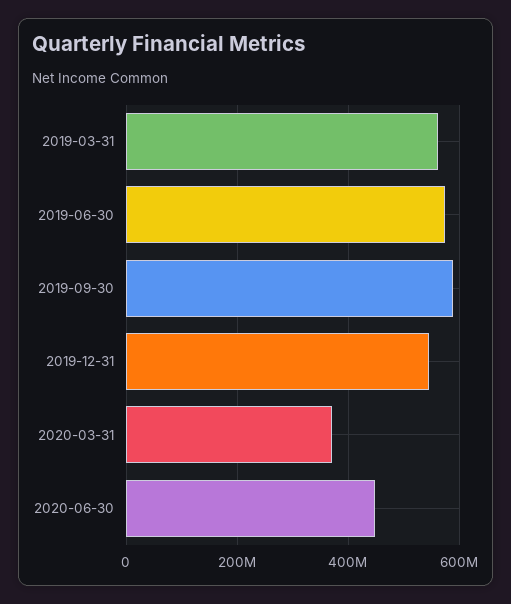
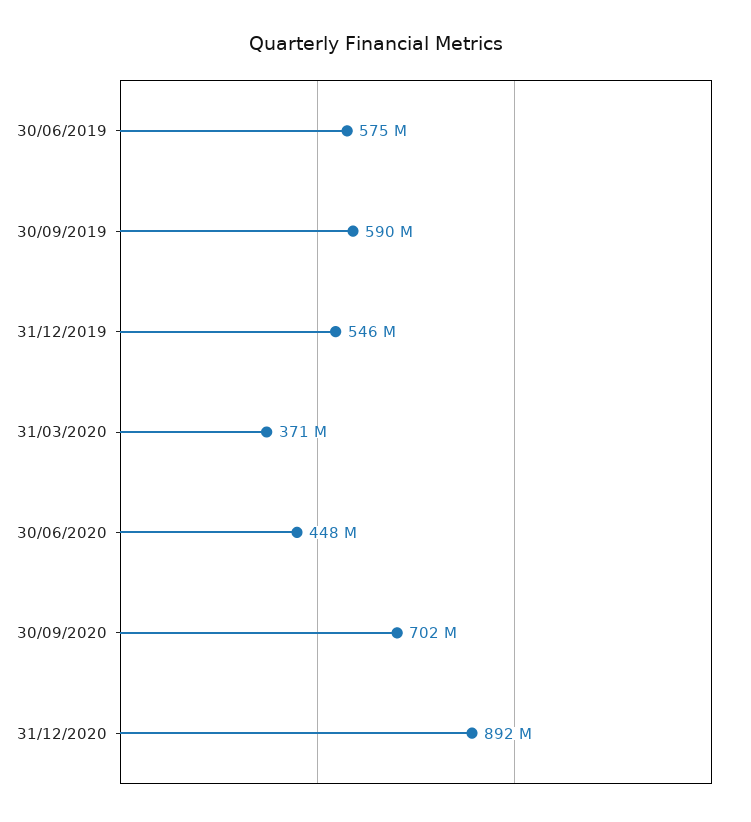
2019-03-31: 560000000 -> none
30/09/2020: none -> 702000000
31/12/2020: none -> 892000000

